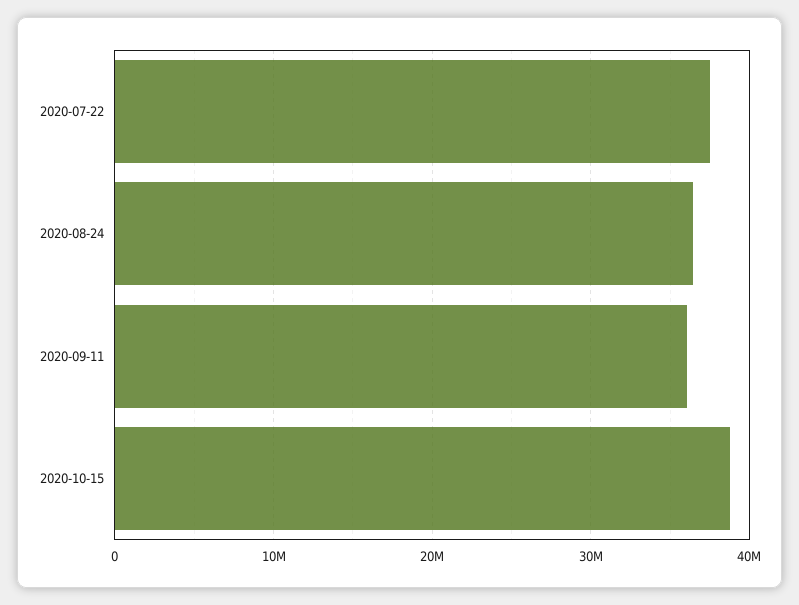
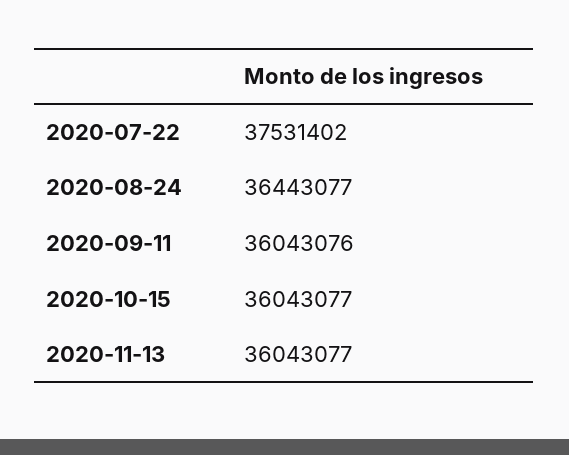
2020-10-15: 39000000 -> 36043077
2020-11-13: none -> 36043077

